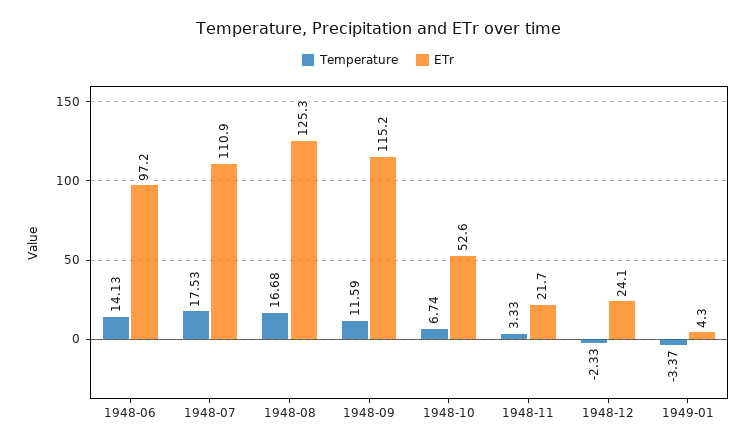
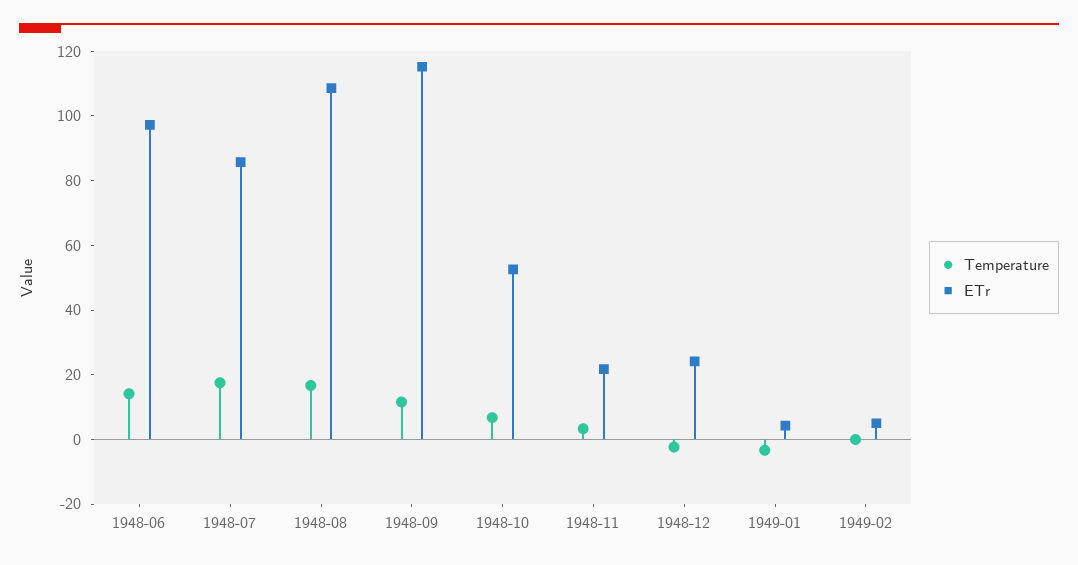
ETr, 1948-07: 110.9 -> 85
ETr, 1948-08: 125.3 -> 110
Temperature, 1949-02: none -> 0
ETr, 1949-02: none -> 5

